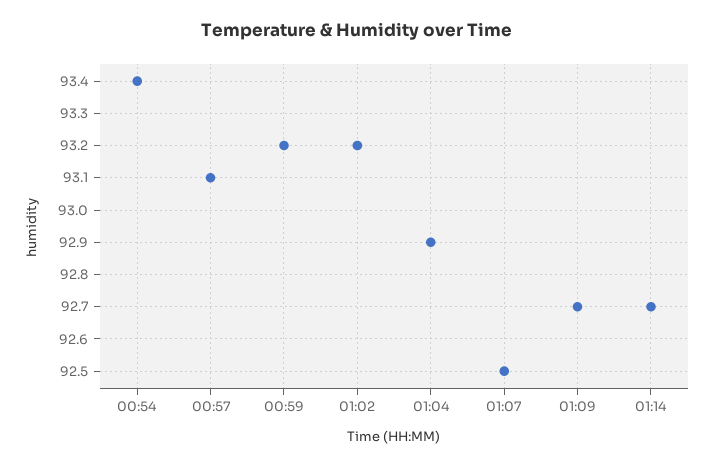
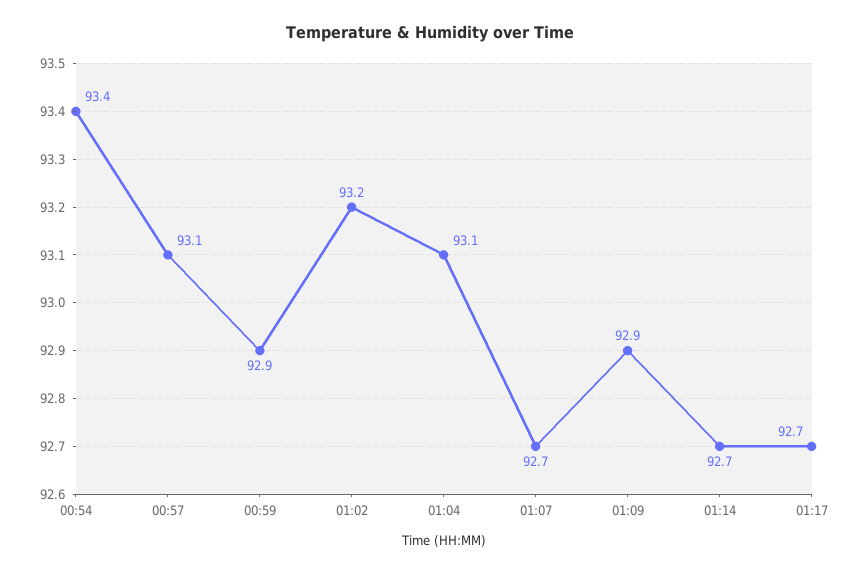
00:59: 93.2 -> 92.9
01:04: 92.9 -> 93.1
01:07: 92.5 -> 92.7
01:09: 92.7 -> 92.9
01:17: none -> 92.7

